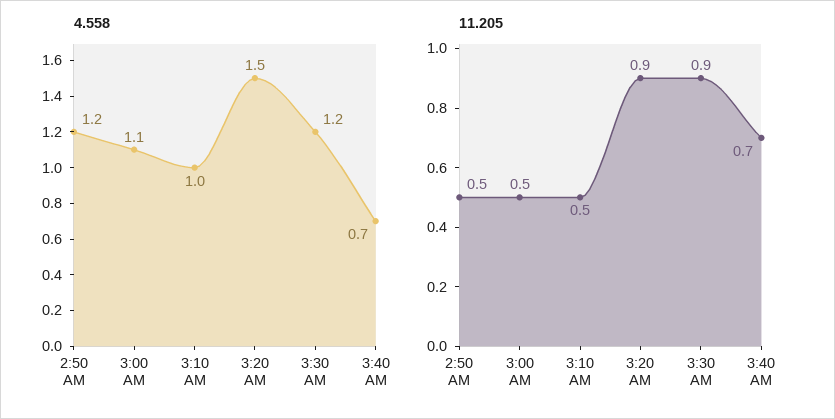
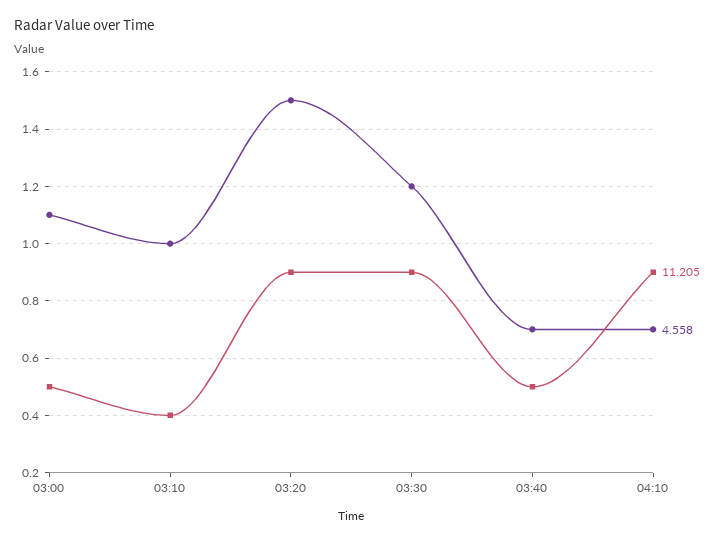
4.558, 2:50 AM: 1.2 -> none
11.205, 2:50 AM: 0.5 -> none
11.205, 3:10 AM: 0.5 -> 0.4
11.205, 3:40 AM: 0.7 -> 0.5
11.205, 04:10: none -> 0.9
4.558, 04:10: none -> 0.7

